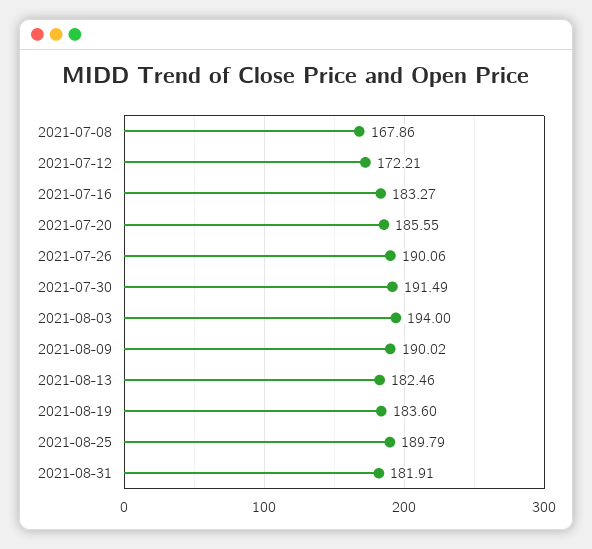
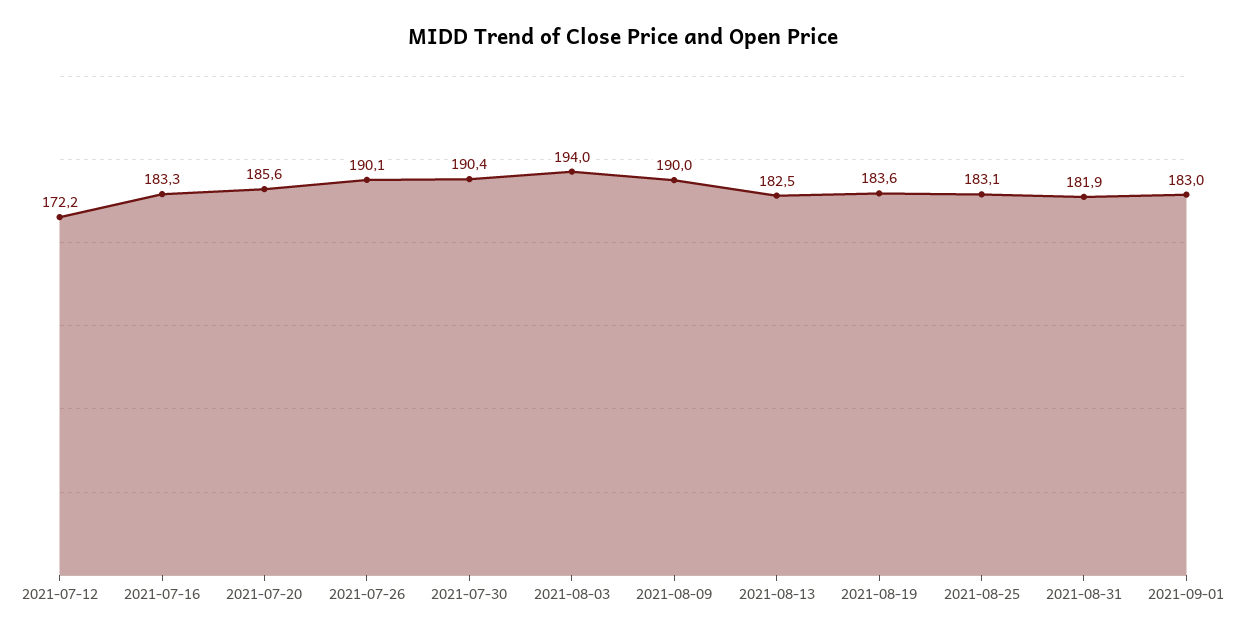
2021-07-08: 167.86 -> none
2021-07-30: 191.49 -> 190.4
2021-08-25: 189.79 -> 183.1
2021-09-01: none -> 183

